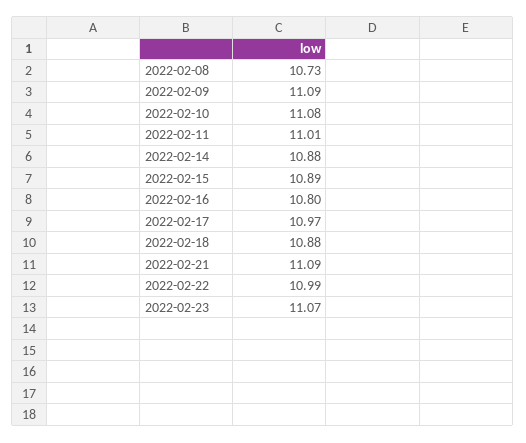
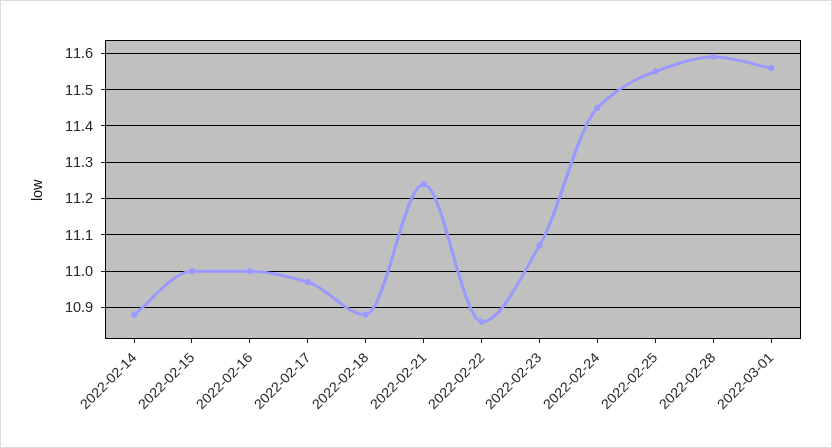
2022-02-08: 10.73 -> none
2022-02-09: 11.09 -> none
2022-02-10: 11.08 -> none
2022-02-11: 11.01 -> none
2022-02-15: 10.89 -> 11
2022-02-16: 10.8 -> 11
2022-02-21: 11.09 -> 11.25
2022-02-22: 10.99 -> 10.85
2022-02-24: none -> 11.45
2022-02-25: none -> 11.55
2022-02-28: none -> 11.6
2022-03-01: none -> 11.55

